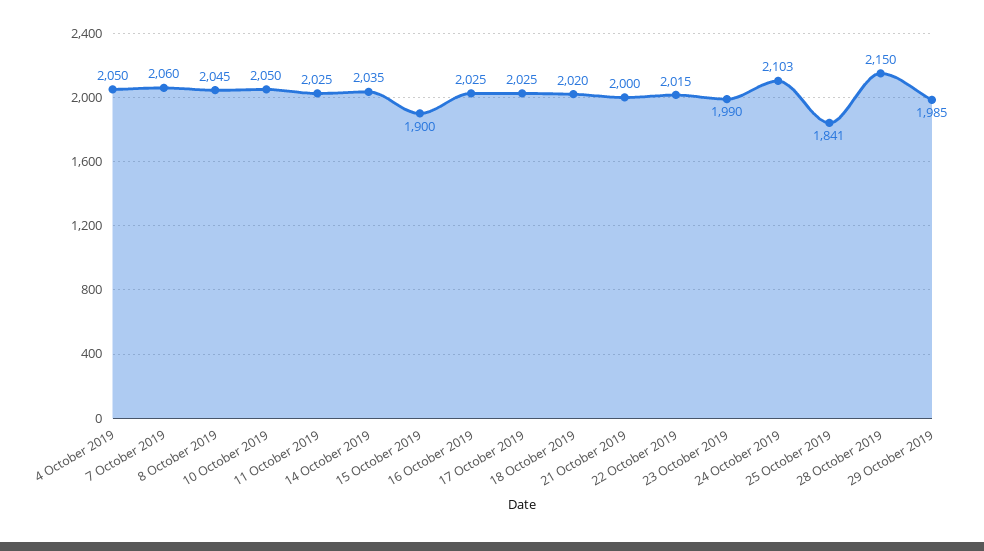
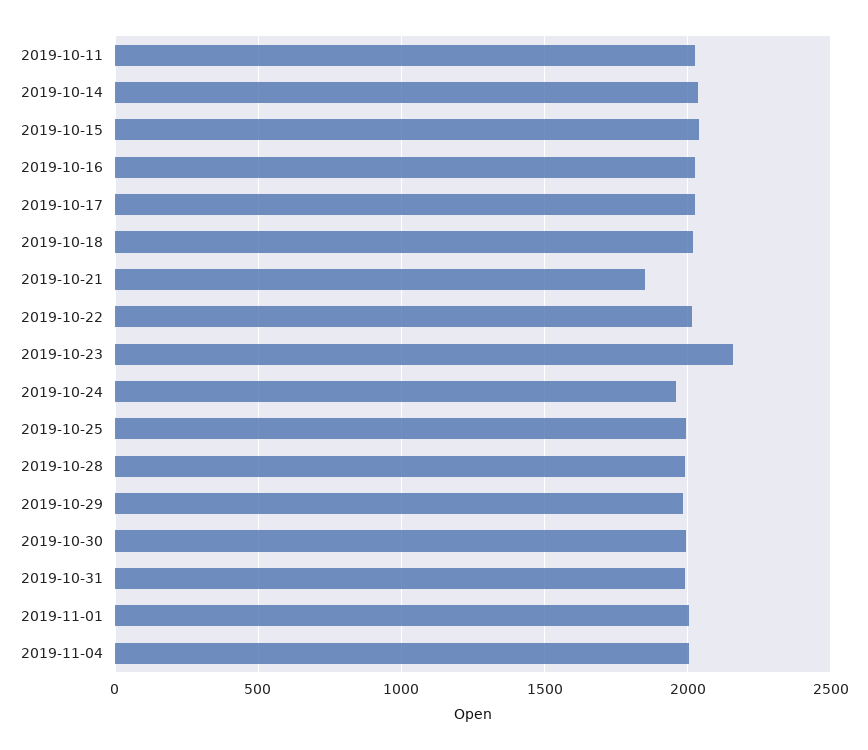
4 October 2019: 2050 -> none
7 October 2019: 2060 -> none
8 October 2019: 2045 -> none
10 October 2019: 2050 -> none
15 October 2019: 1900 -> 2050
21 October 2019: 2000 -> 1850
23 October 2019: 1990 -> 2150
24 October 2019: 2103 -> 1950
25 October 2019: 1841 -> 2000
28 October 2019: 2150 -> 2000
2019-10-30: none -> 2000
2019-10-31: none -> 2000
2019-11-01: none -> 2000
2019-11-04: none -> 2000

